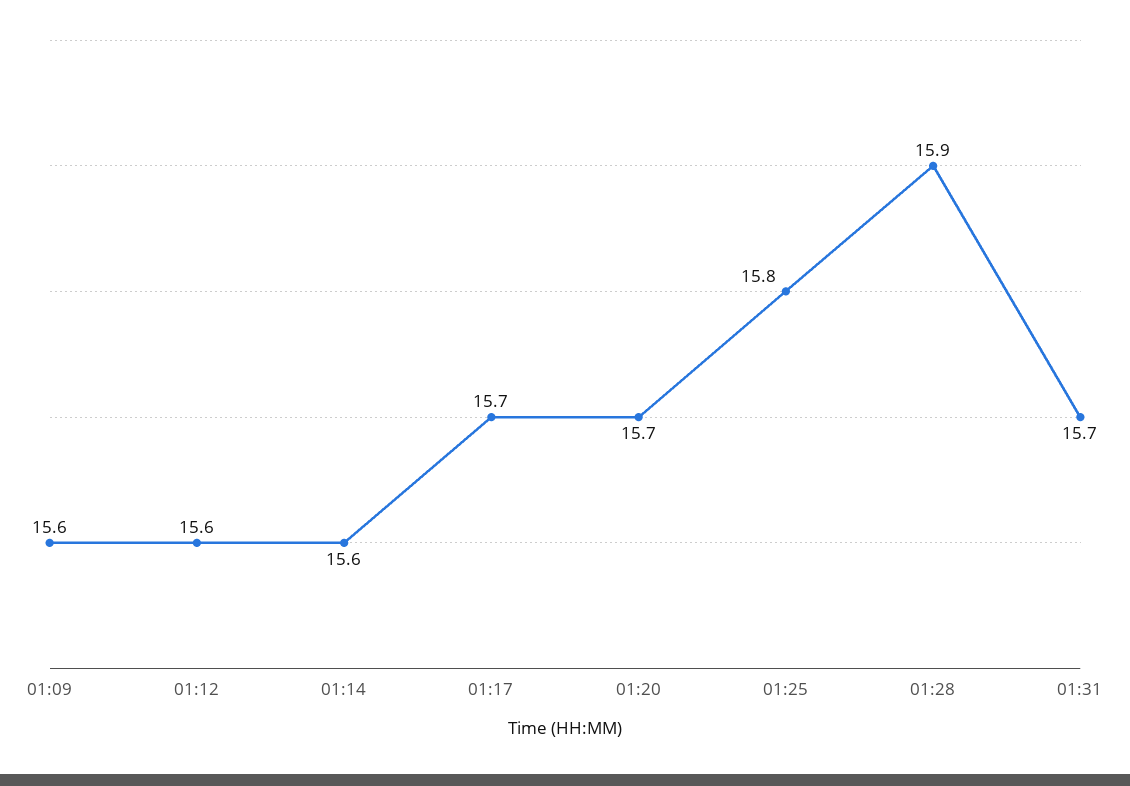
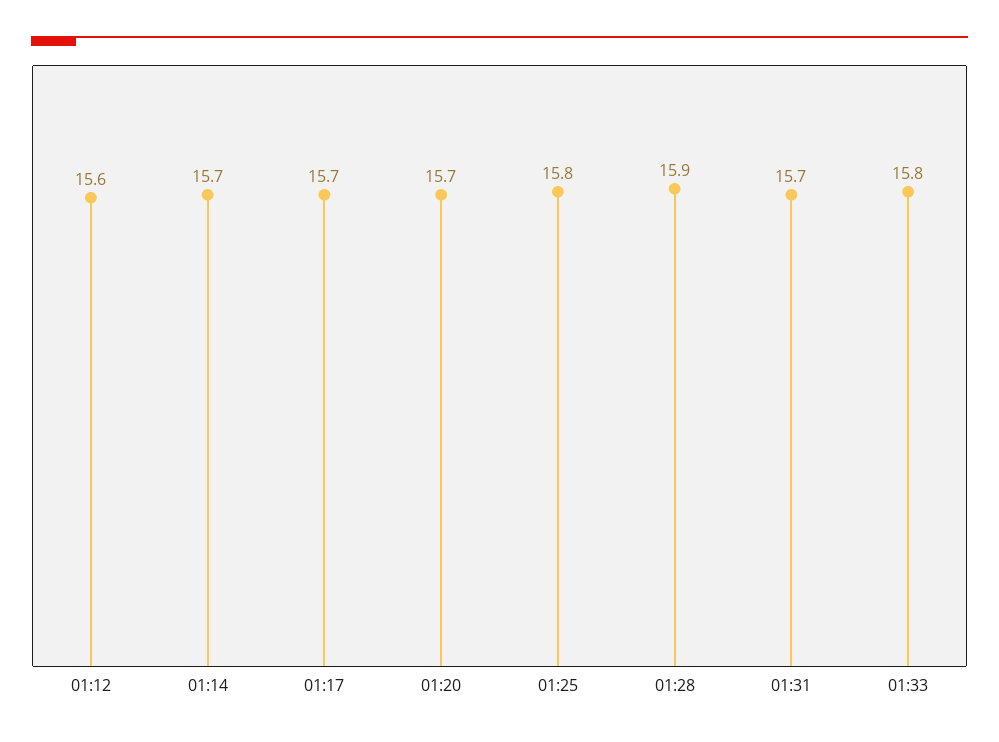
01:09: 15.6 -> none
01:14: 15.6 -> 15.7
01:33: none -> 15.8

